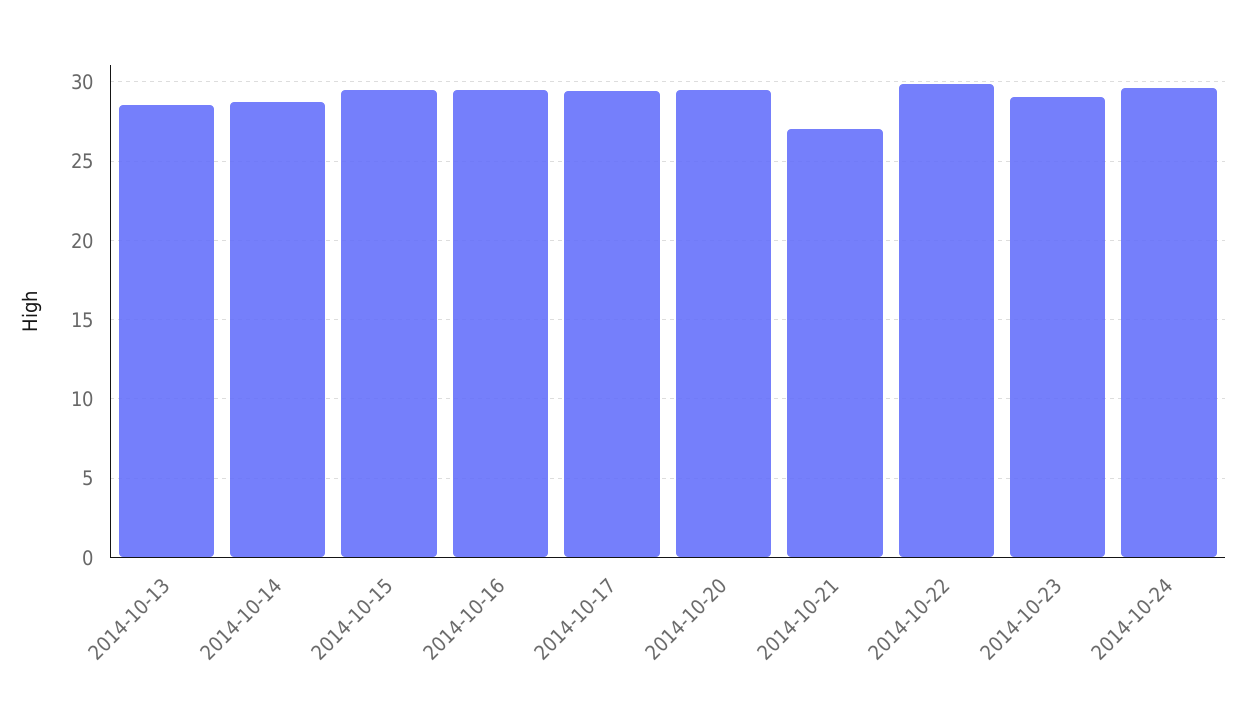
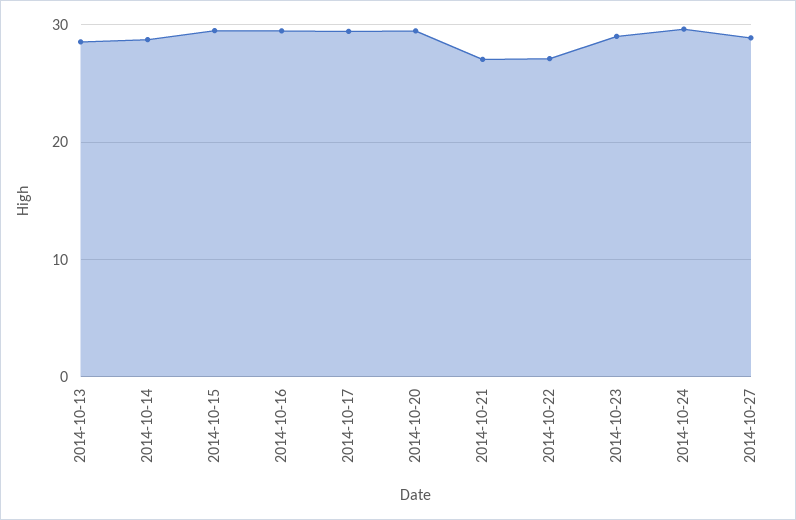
2014-10-22: 30 -> 27
2014-10-27: none -> 29

